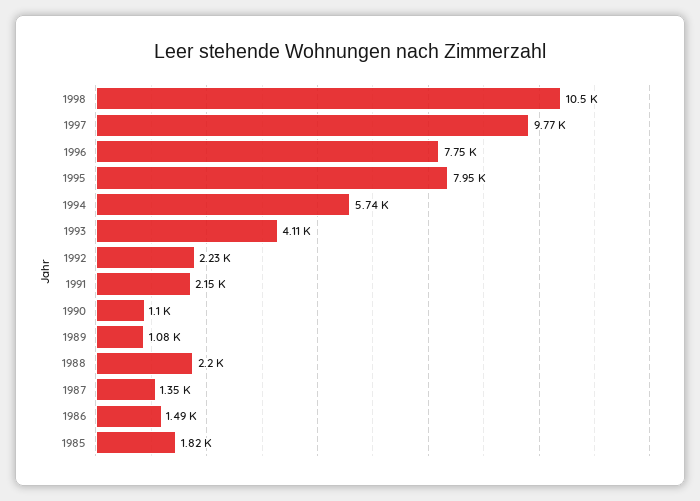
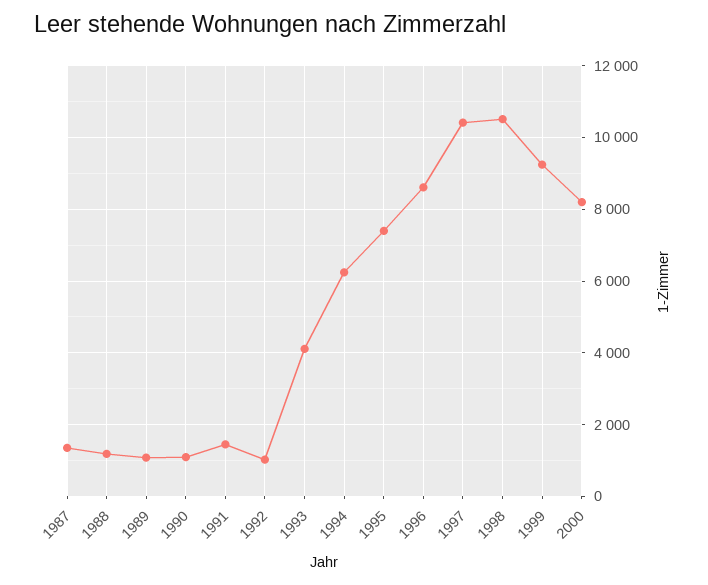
1997: 9770 -> 10400
1996: 7750 -> 8600
1995: 7950 -> 7400
1994: 5740 -> 6200
1992: 2230 -> 1000
1991: 2150 -> 1400
1988: 2200 -> 1200
1986: 1490 -> none
1985: 1820 -> none
1999: none -> 9200
2000: none -> 8200

